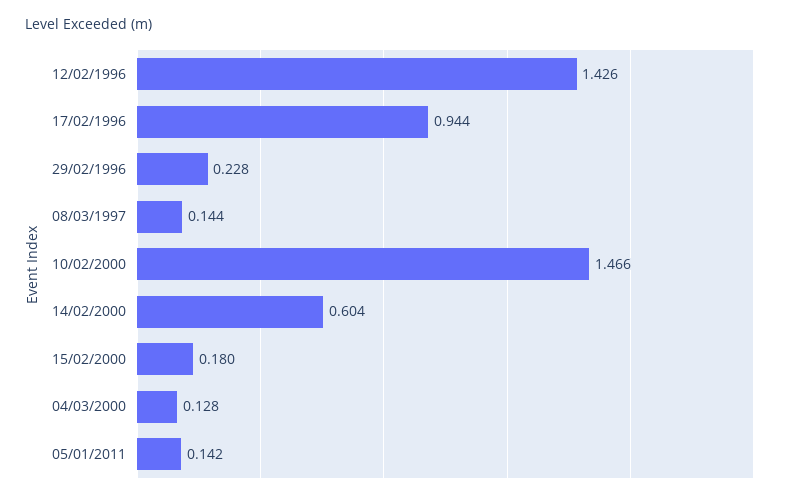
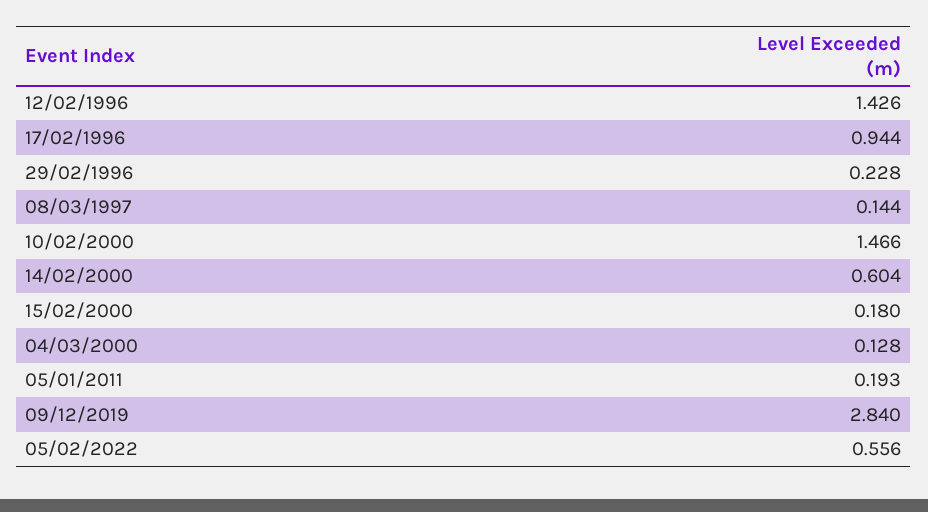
05/01/2011: 0.142 -> 0.193
09/12/2019: none -> 2.84
05/02/2022: none -> 0.556

